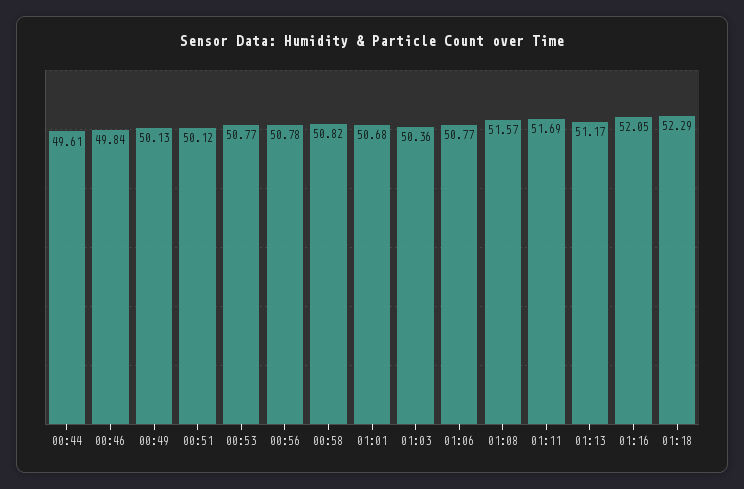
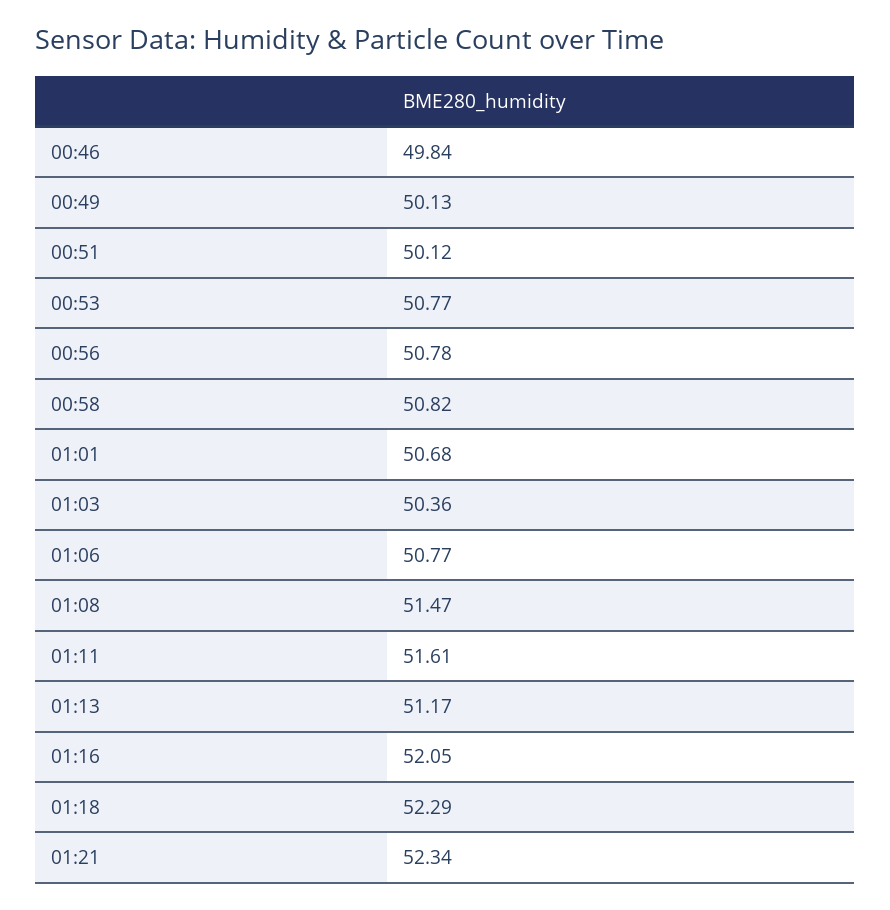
00:44: 49.61 -> none
01:08: 51.57 -> 51.47
01:11: 51.69 -> 51.61
01:21: none -> 52.34

